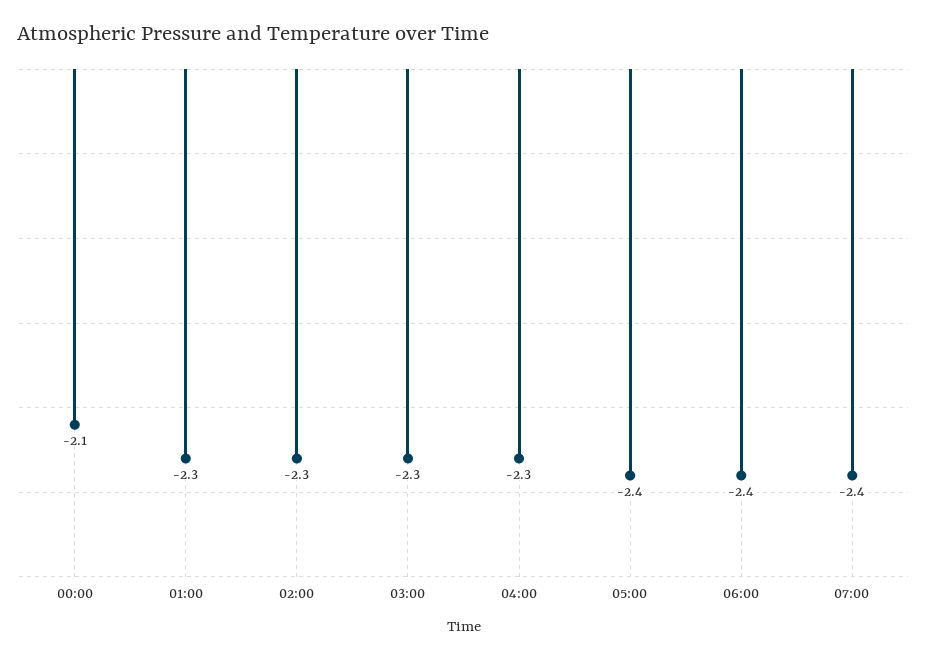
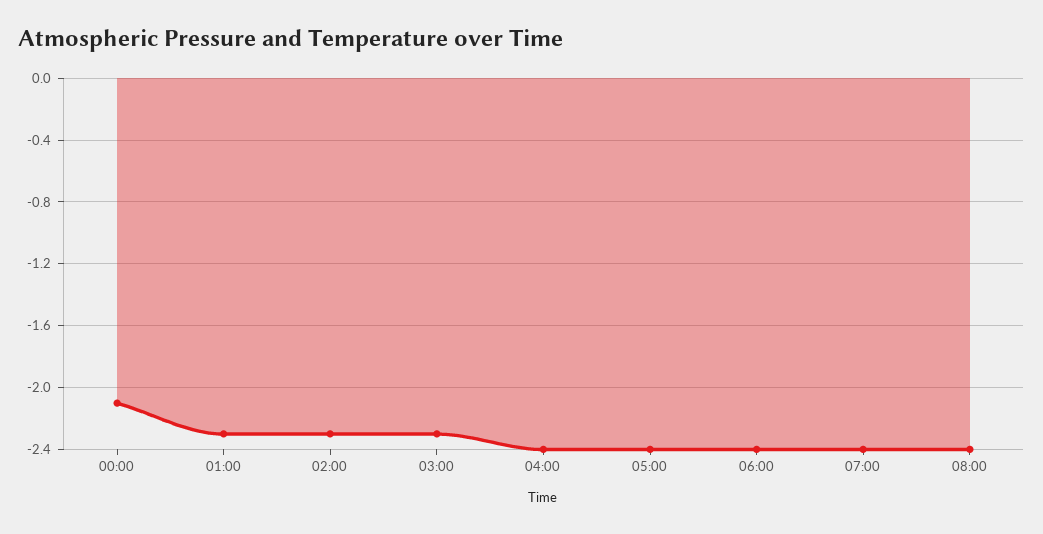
04:00: -2.3 -> -2.4
08:00: none -> -2.4

